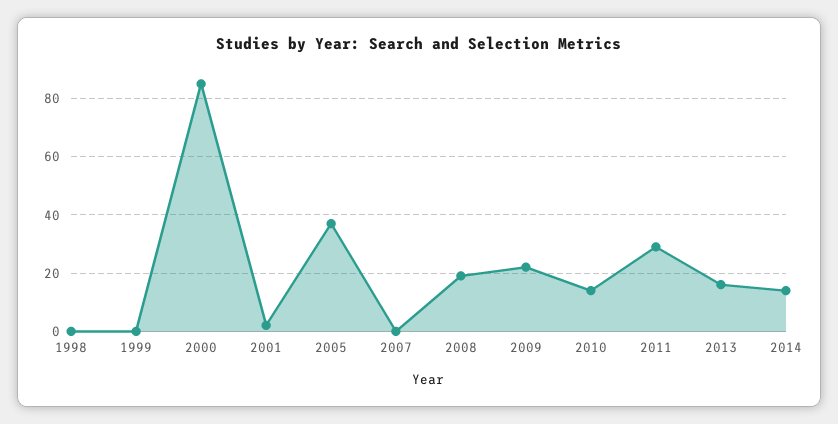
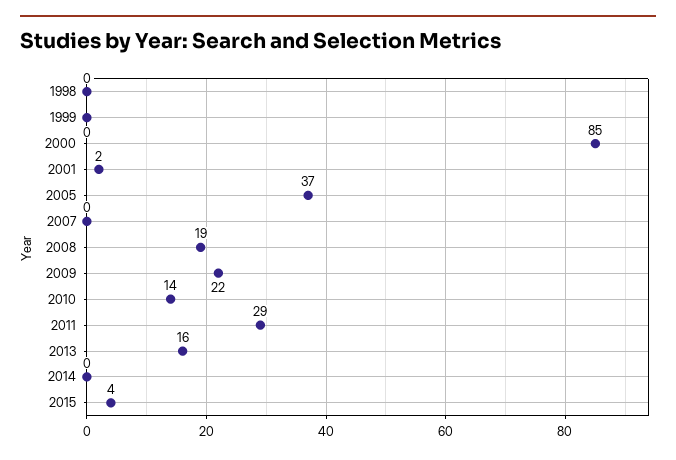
2014: 15 -> 0
2015: none -> 4

